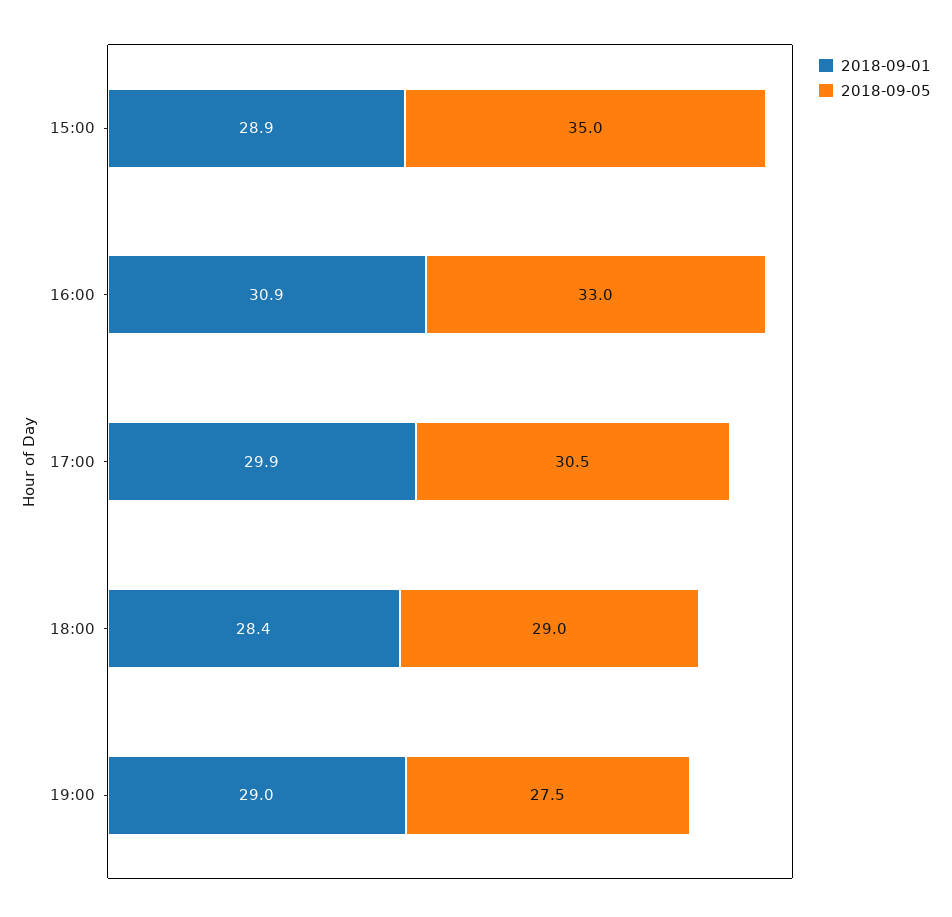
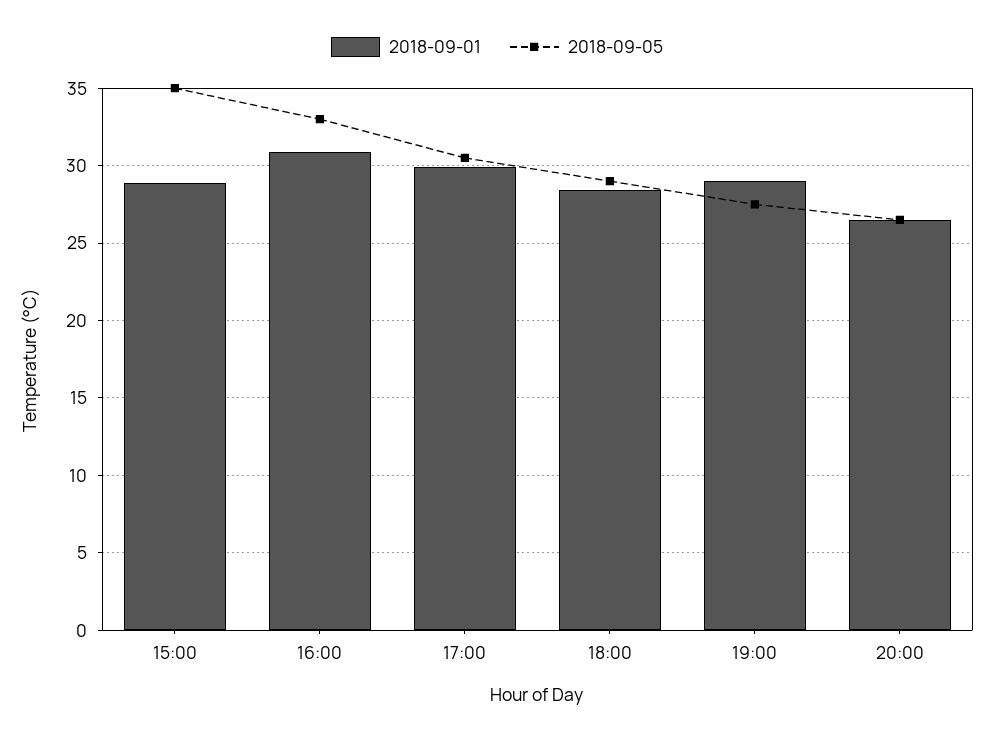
2018-09-01, 20:00: none -> 26.5
2018-09-05, 20:00: none -> 26.5

